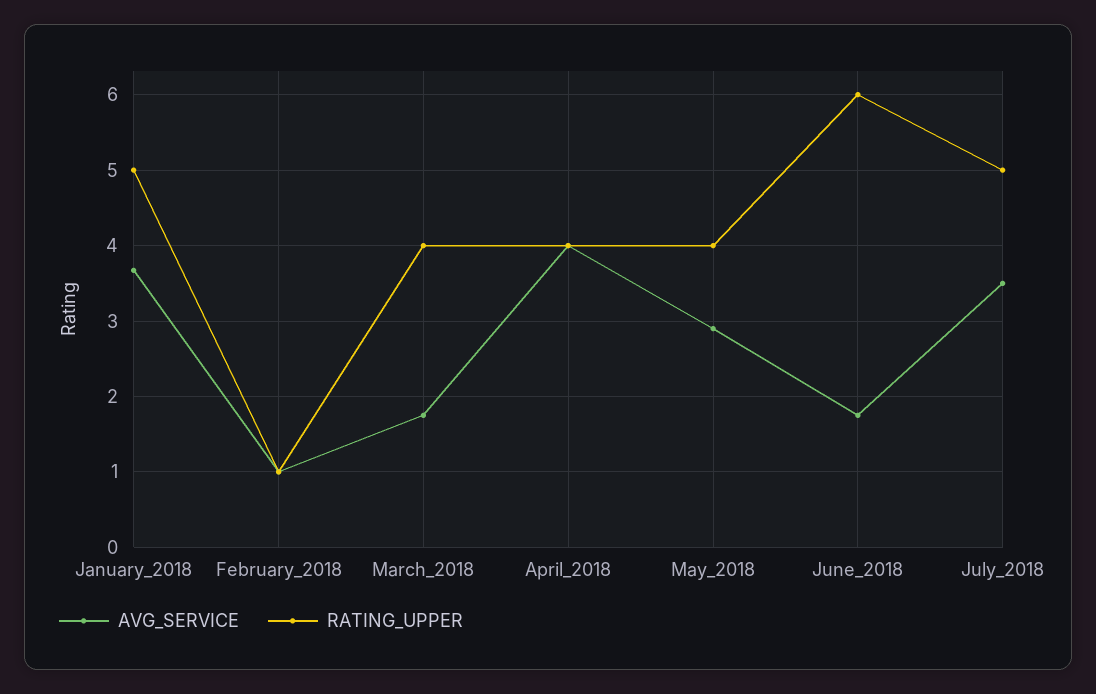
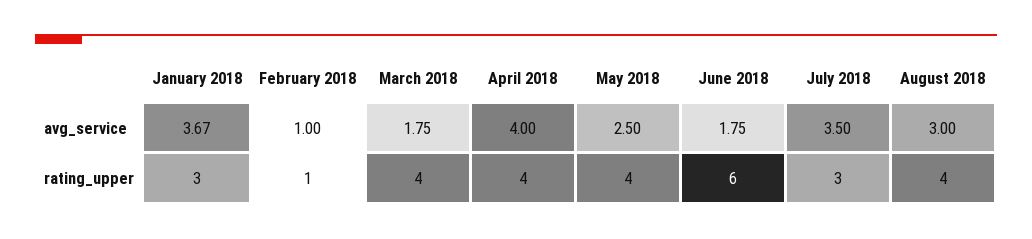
RATING_UPPER, January_2018: 5 -> 3
AVG_SERVICE, May_2018: 2.9 -> 2.5
RATING_UPPER, July_2018: 5 -> 3
AVG_SERVICE, August 2018: none -> 3
RATING_UPPER, August 2018: none -> 4

